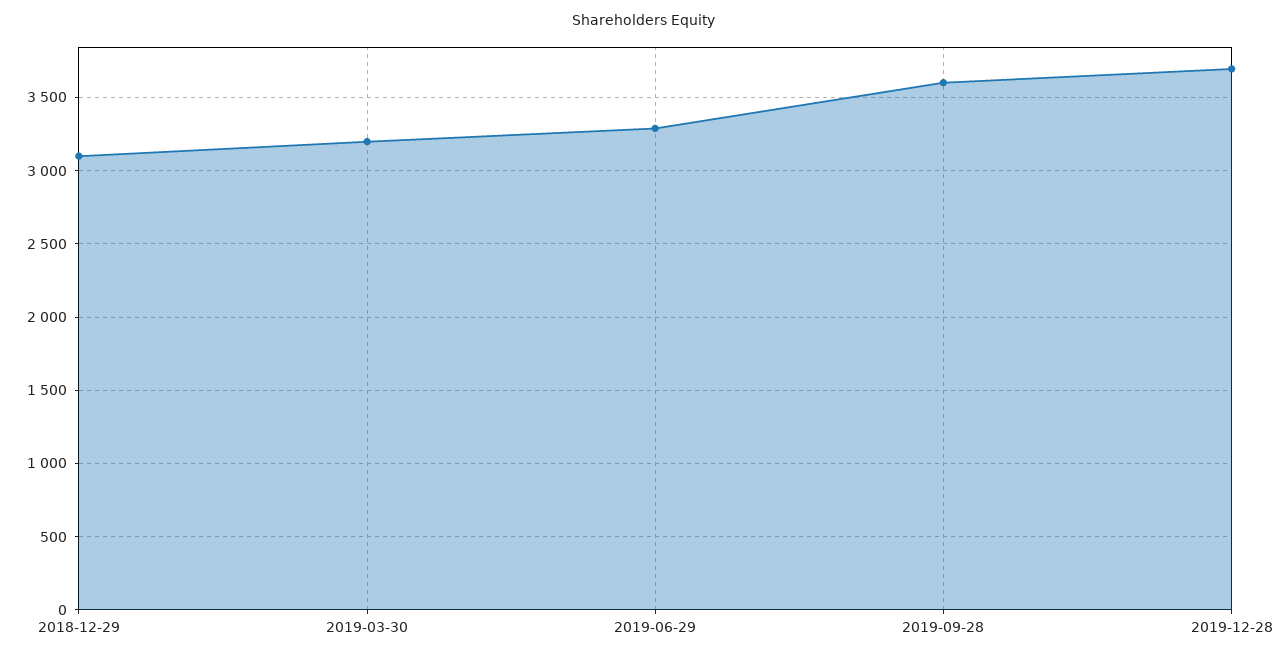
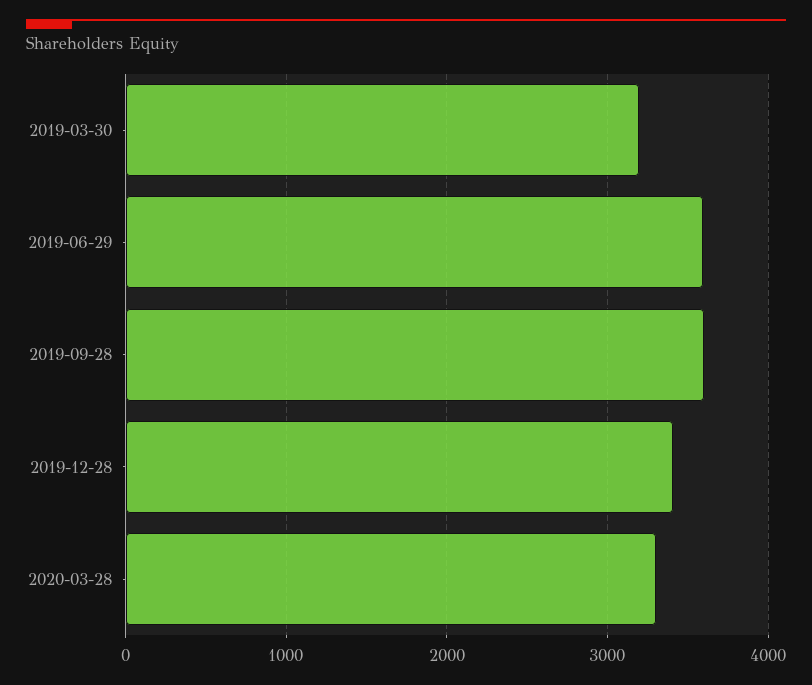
2018-12-29: 3100 -> none
2019-06-29: 3300 -> 3600
2019-12-28: 3700 -> 3400
2020-03-28: none -> 3300

